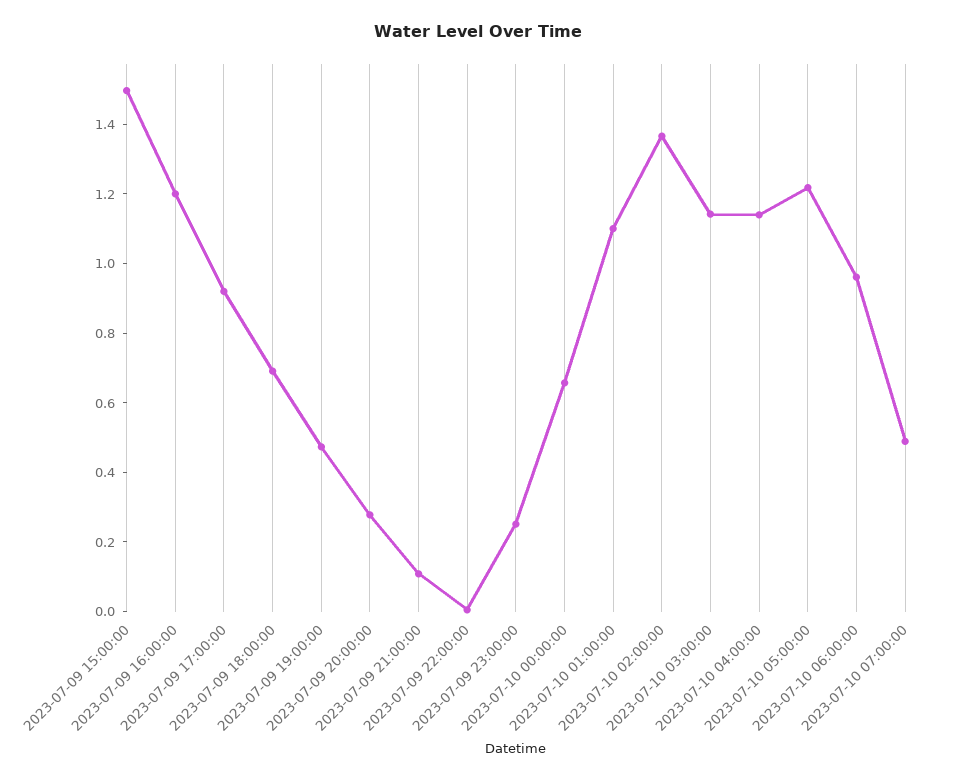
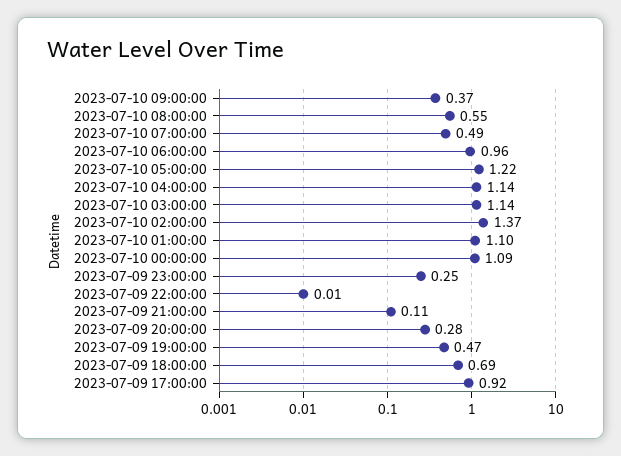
2023-07-09 15:00:00: 1.5 -> none
2023-07-09 16:00:00: 1.2 -> none
2023-07-10 00:00:00: 0.65 -> 1.09
2023-07-10 09:00:00: none -> 0.37
2023-07-10 08:00:00: none -> 0.55

